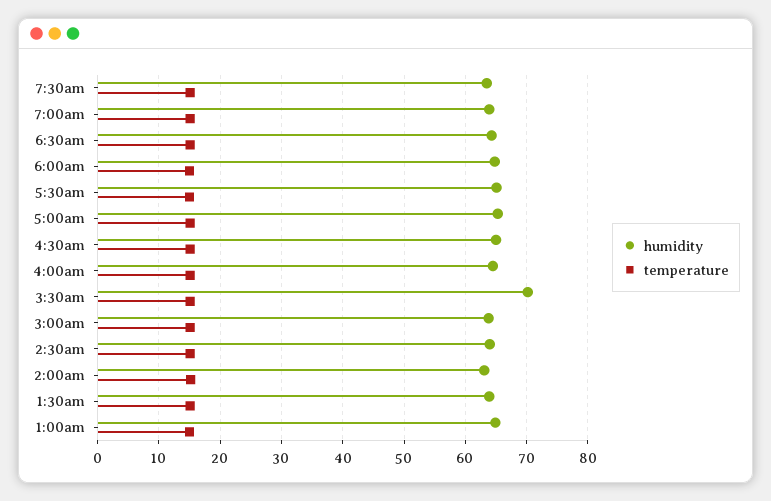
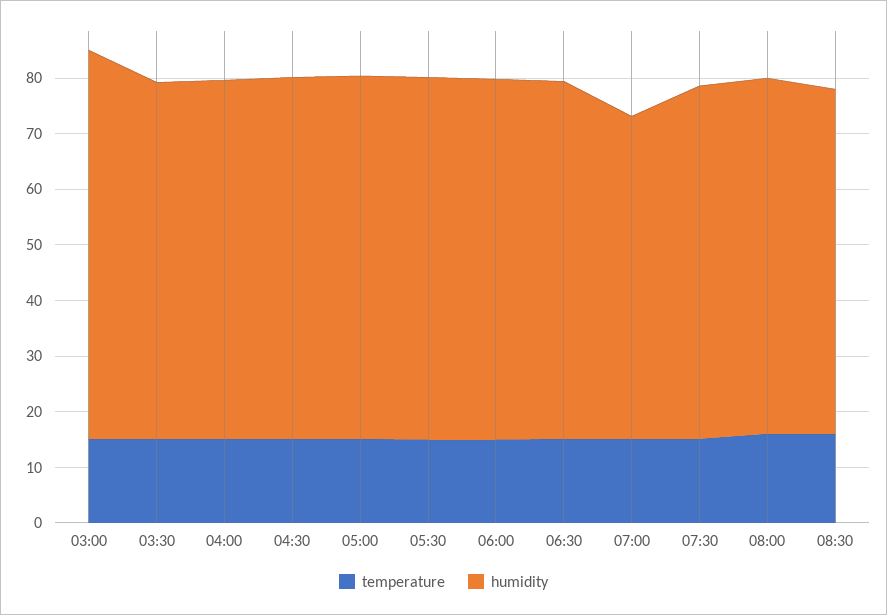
humidity, 7:00am: 64 -> 58
humidity, 3:30am: 70 -> 64
humidity, 3:00am: 64 -> 70
humidity, 2:30am: 64 -> none
temperature, 2:30am: 15 -> none
humidity, 2:00am: 63 -> none
temperature, 2:00am: 15 -> none
humidity, 1:30am: 64 -> none
temperature, 1:30am: 15 -> none
humidity, 1:00am: 65 -> none
temperature, 1:00am: 15 -> none
temperature, 08:00: none -> 16
humidity, 08:00: none -> 64
temperature, 08:30: none -> 16
humidity, 08:30: none -> 62

